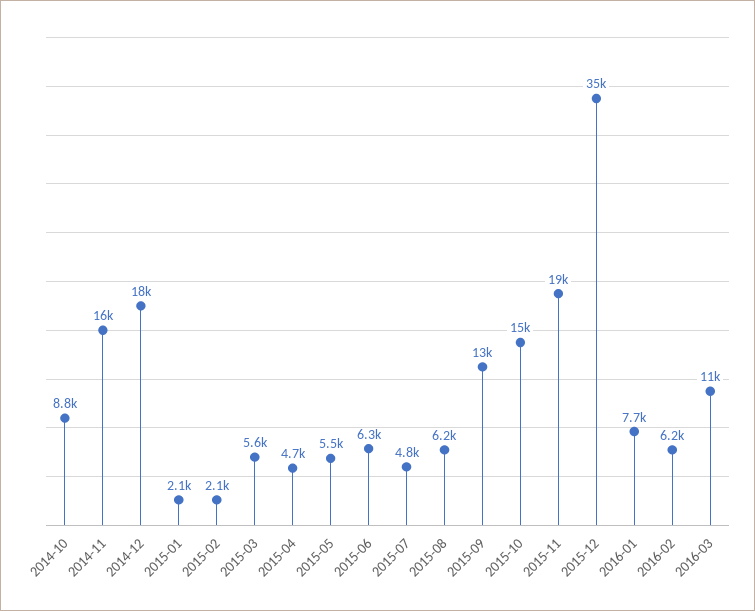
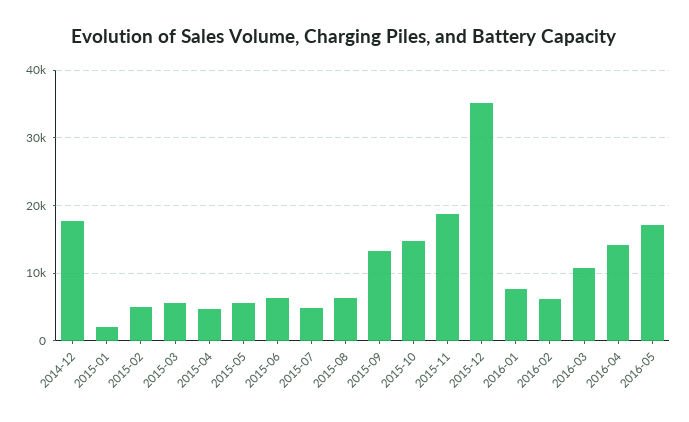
2014-10: 8800 -> none
2014-11: 16000 -> none
2015-02: 2100 -> 5000
2016-04: none -> 14000
2016-05: none -> 17000

